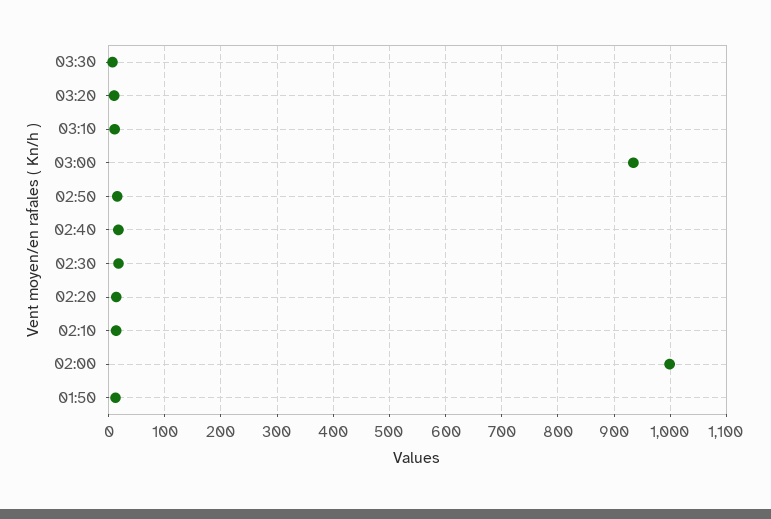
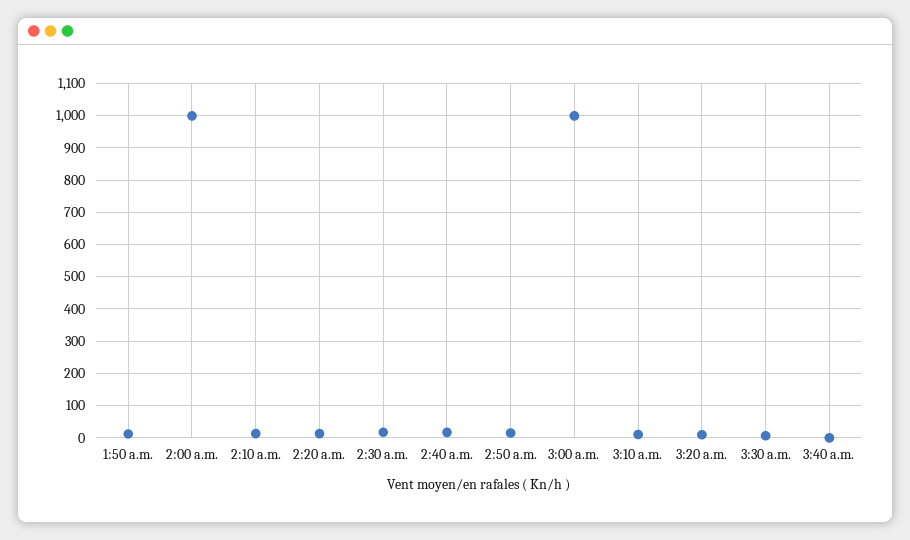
03:00: 940 -> 1000
3:40 a.m.: none -> 0

